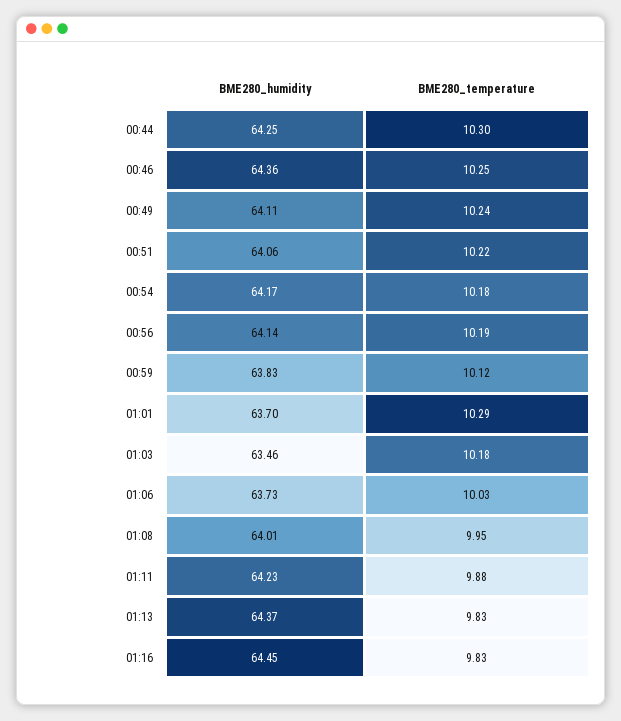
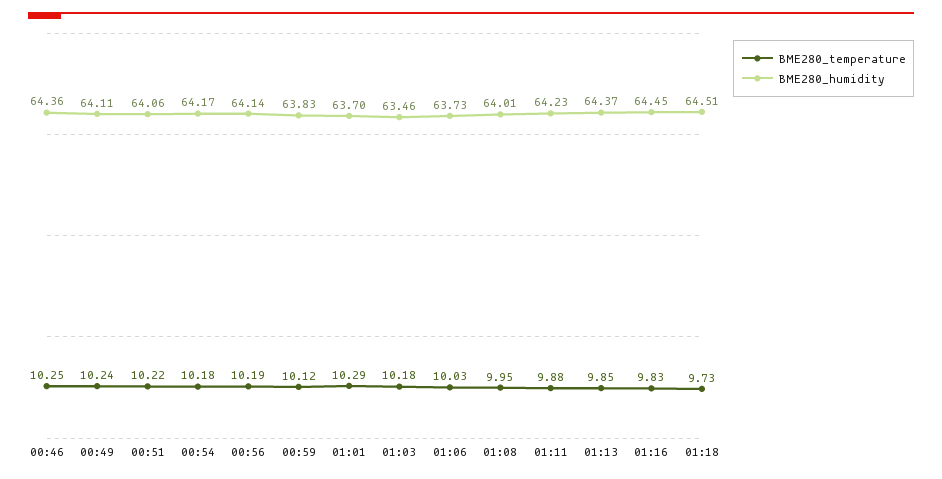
BME280_humidity, 00:44: 64.25 -> none
BME280_temperature, 00:44: 10.3 -> none
BME280_temperature, 01:13: 9.83 -> 9.85
BME280_temperature, 01:18: none -> 9.73
BME280_humidity, 01:18: none -> 64.51

